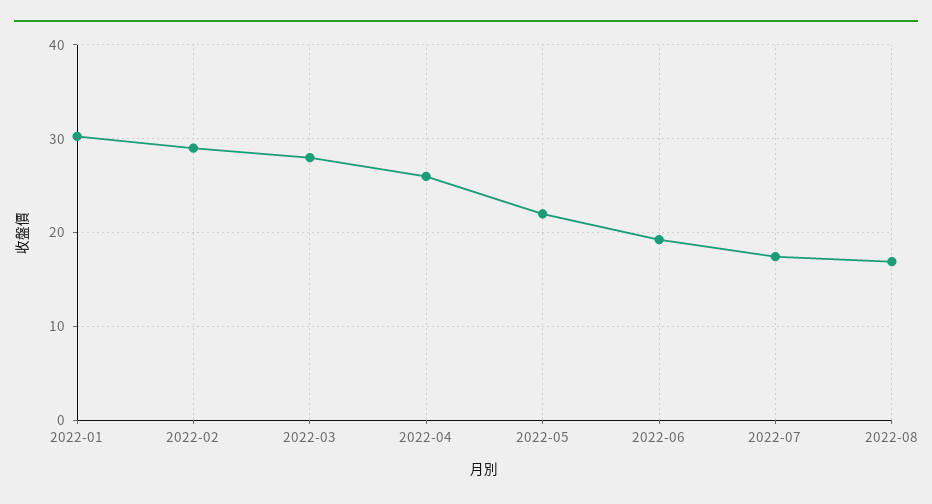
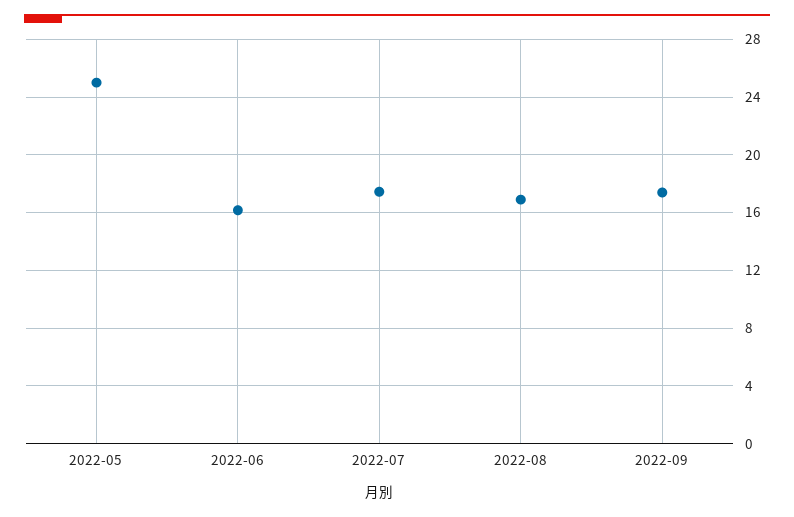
2022-01: 30 -> none
2022-02: 29 -> none
2022-03: 28 -> none
2022-04: 26 -> none
2022-05: 22 -> 25
2022-06: 19 -> 16
2022-09: none -> 17.5

